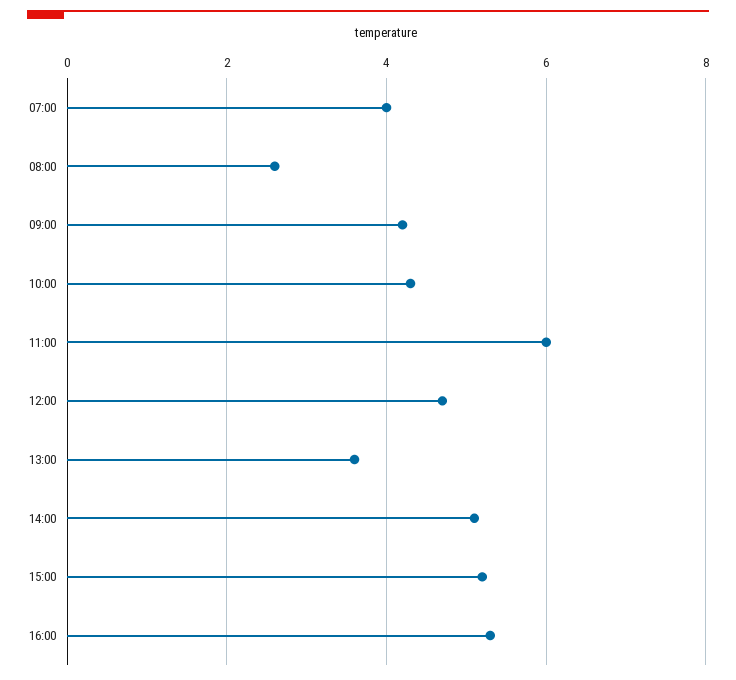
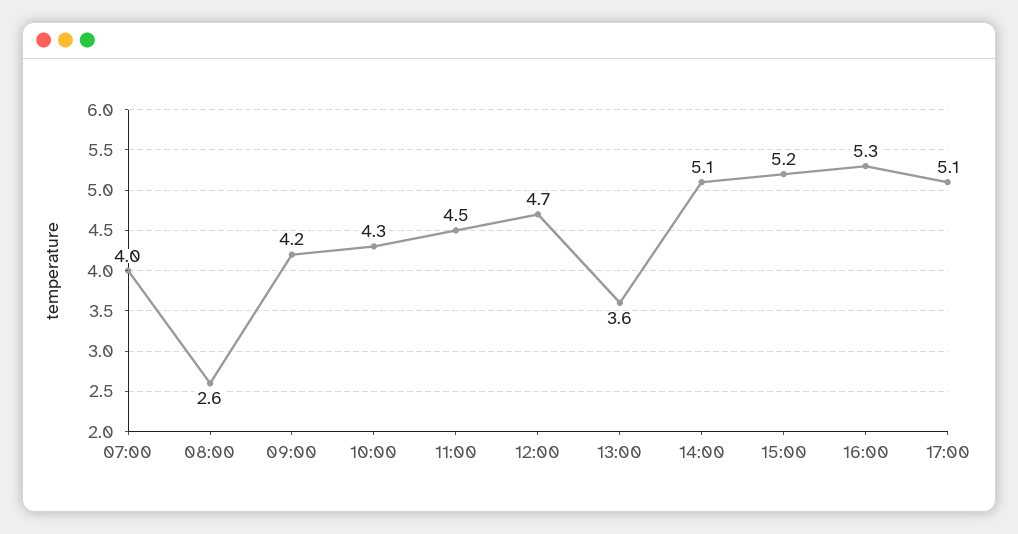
11:00: 6 -> 4.5
17:00: none -> 5.1

